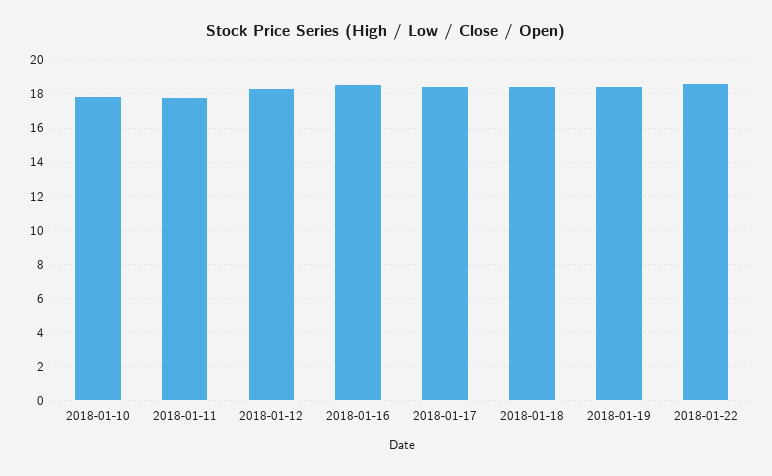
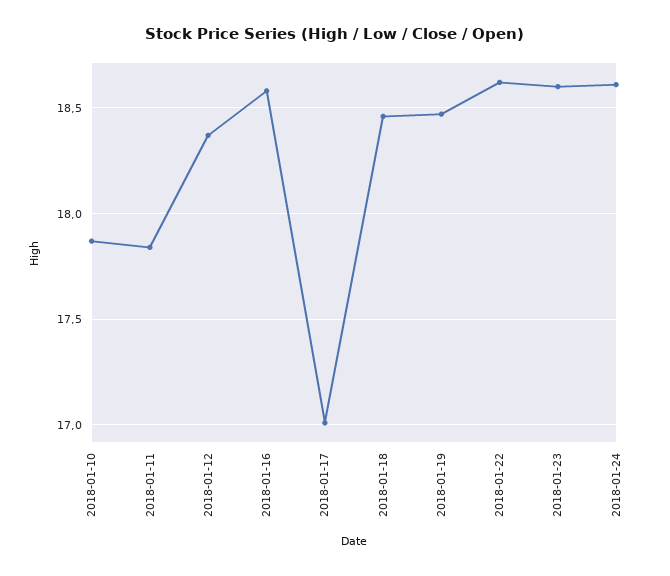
2018-01-17: 18.5 -> 17
2018-01-23: none -> 18.6
2018-01-24: none -> 18.6

